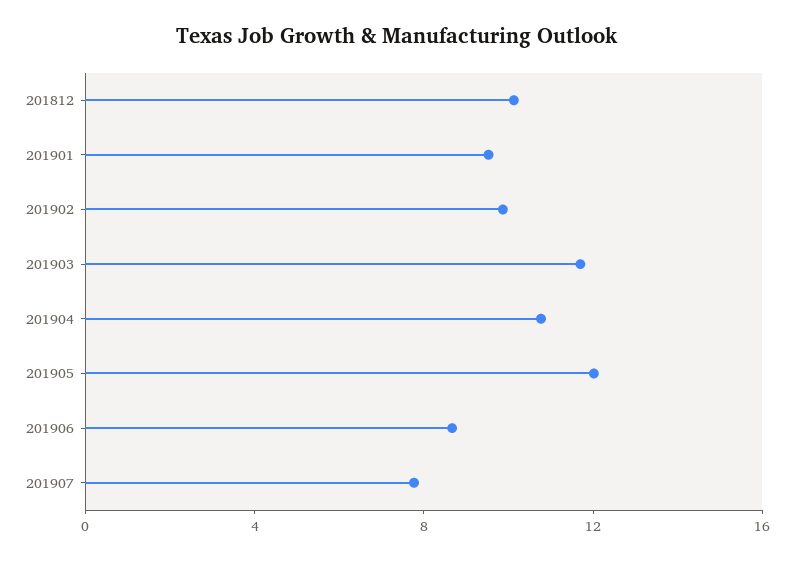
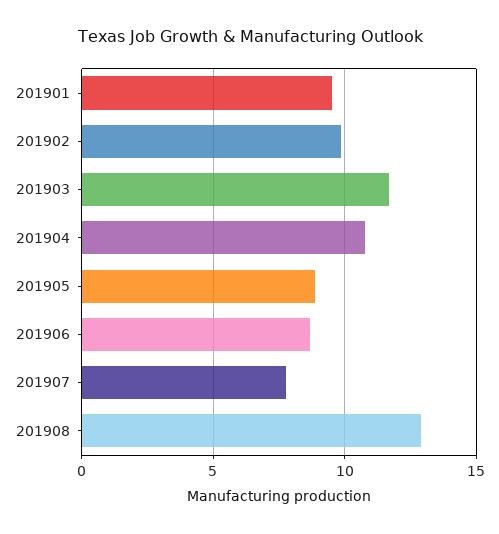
201812: 10 -> none
201905: 12 -> 9
201908: none -> 13

